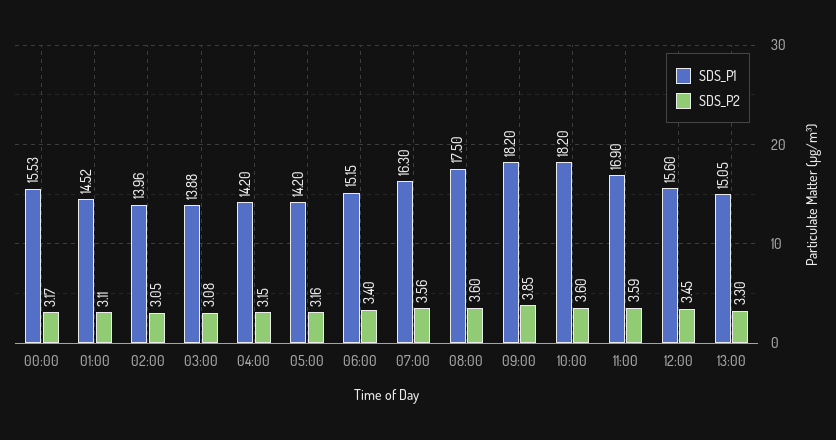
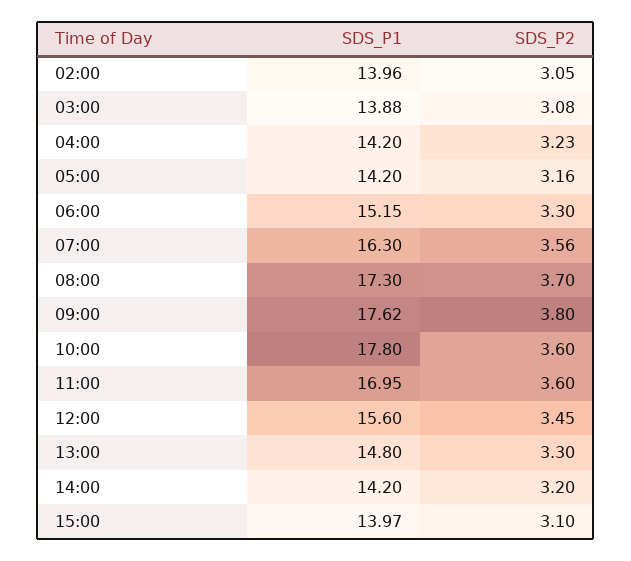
SDS_P1, 00:00: 15.53 -> none
SDS_P2, 00:00: 3.17 -> none
SDS_P1, 01:00: 14.52 -> none
SDS_P2, 01:00: 3.11 -> none
SDS_P2, 04:00: 3.15 -> 3.23
SDS_P2, 06:00: 3.4 -> 3.3
SDS_P1, 08:00: 17.5 -> 17.3
SDS_P2, 08:00: 3.6 -> 3.7
SDS_P1, 09:00: 18.2 -> 17.62
SDS_P2, 09:00: 3.85 -> 3.8
SDS_P1, 10:00: 18.2 -> 17.8
SDS_P1, 11:00: 16.9 -> 16.95
SDS_P2, 11:00: 3.59 -> 3.6
SDS_P1, 13:00: 15.05 -> 14.8
SDS_P1, 14:00: none -> 14.2
SDS_P2, 14:00: none -> 3.2
SDS_P1, 15:00: none -> 13.97
SDS_P2, 15:00: none -> 3.1

